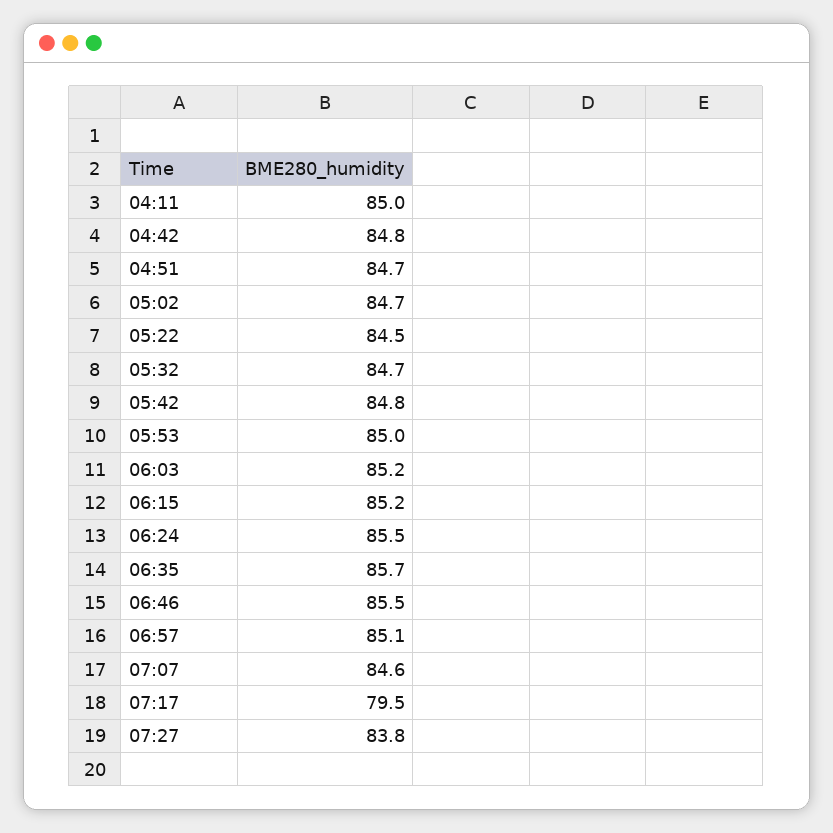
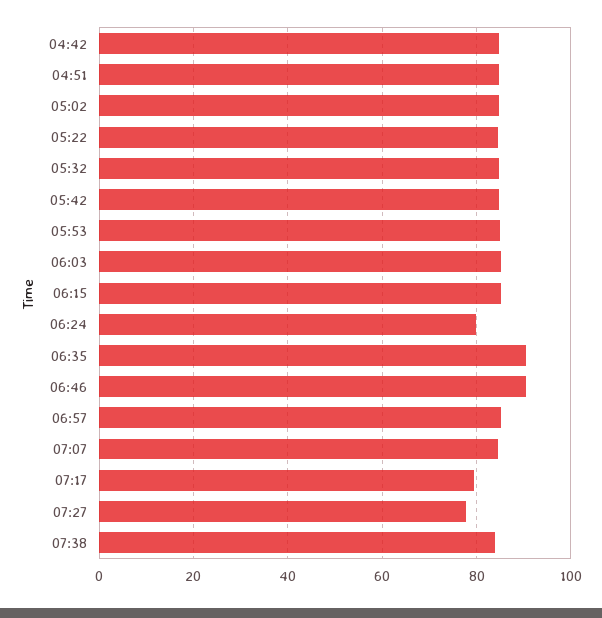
04:11: 85 -> none
06:24: 85.5 -> 80
06:35: 85.7 -> 90
06:46: 85.5 -> 90
07:27: 83.8 -> 78
07:38: none -> 84

